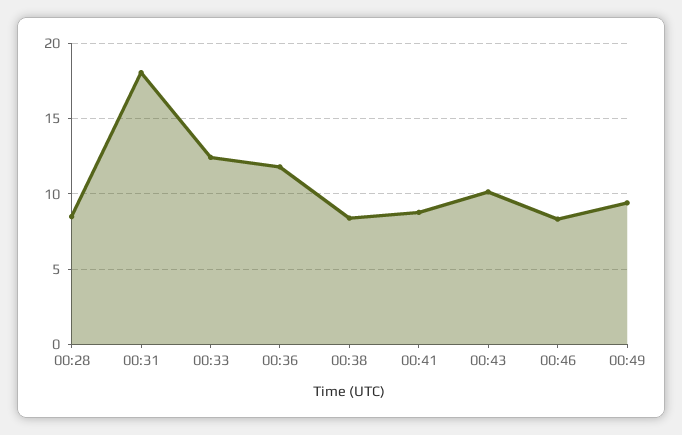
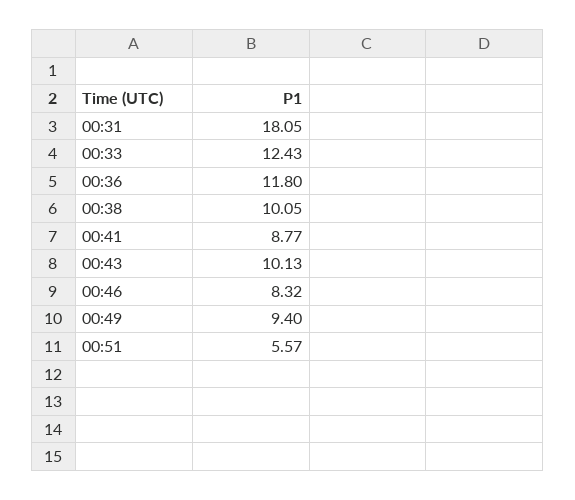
00:28: 8.5 -> none
00:38: 8.5 -> 10.05
00:51: none -> 5.57

